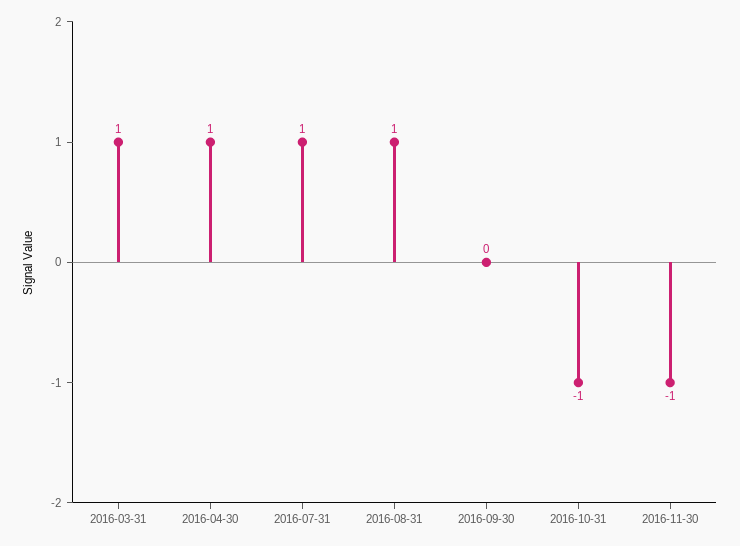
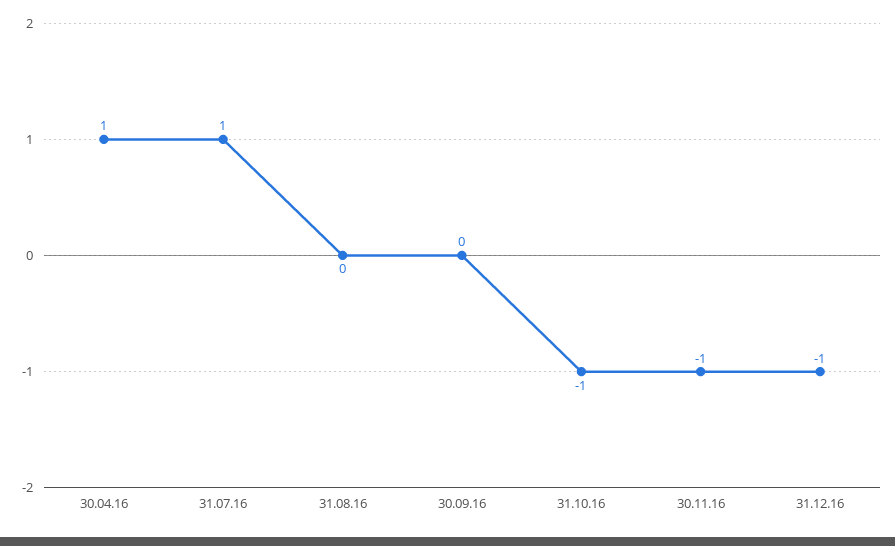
2016-03-31: 1 -> none
2016-08-31: 1 -> 0
31.12.16: none -> -1

